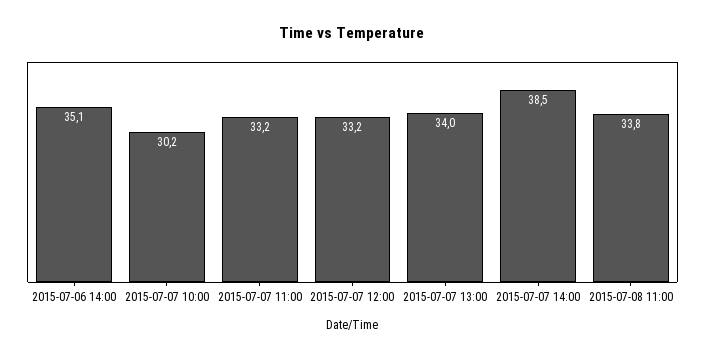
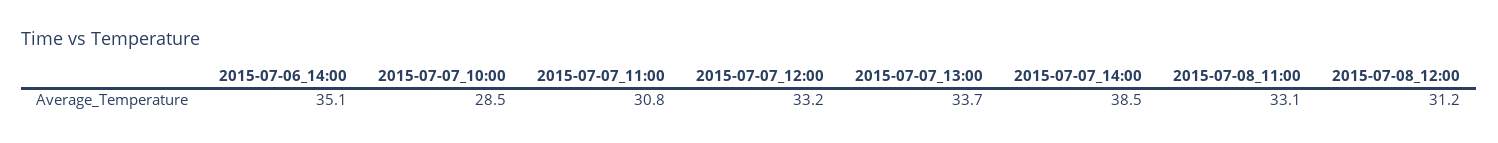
2015-07-07 10:00: 30.2 -> 28.5
2015-07-07 11:00: 33.2 -> 30.8
2015-07-07 13:00: 34 -> 33.7
2015-07-08 11:00: 33.8 -> 33.1
2015-07-08_12:00: none -> 31.2

